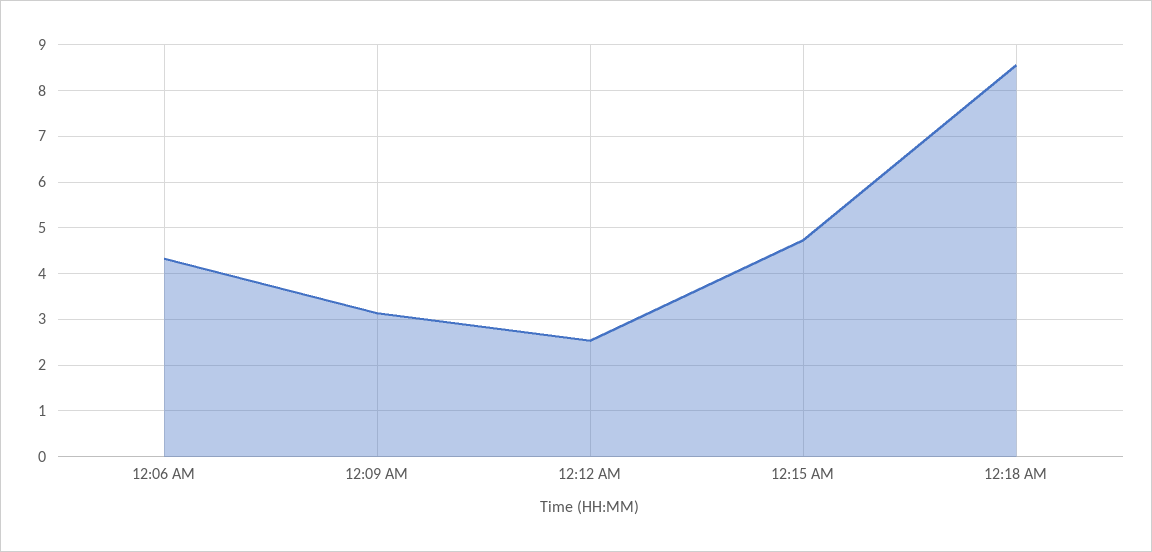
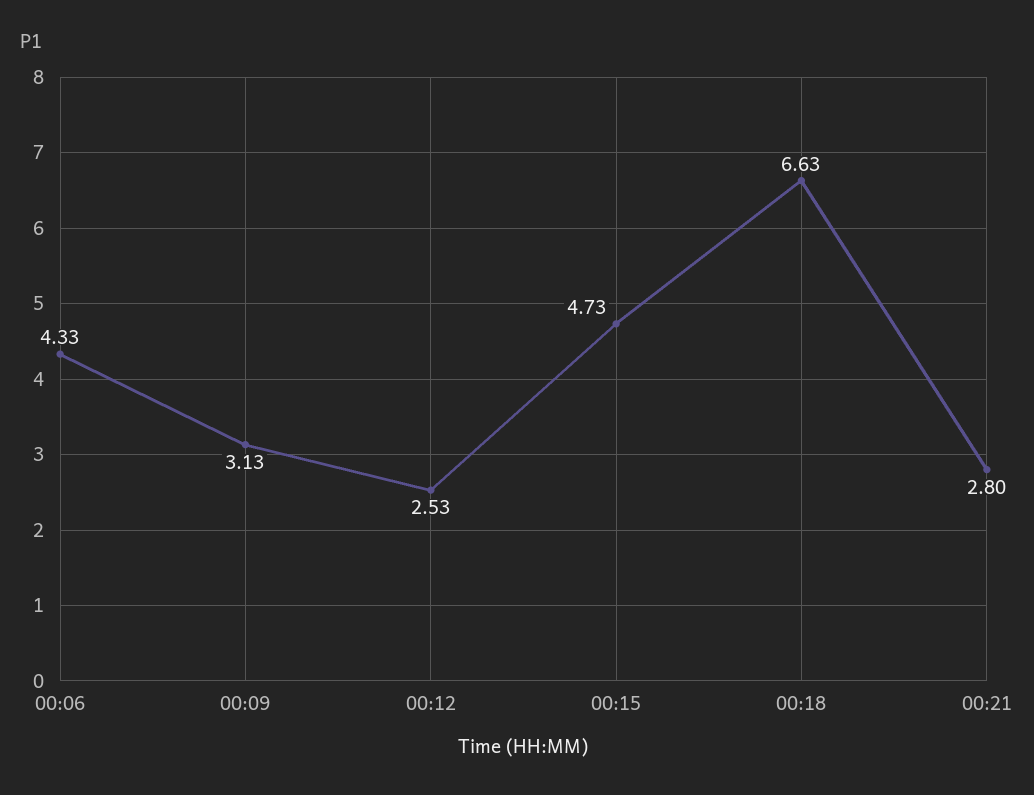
12:18 AM: 8.6 -> 6.63
00:21: none -> 2.8

